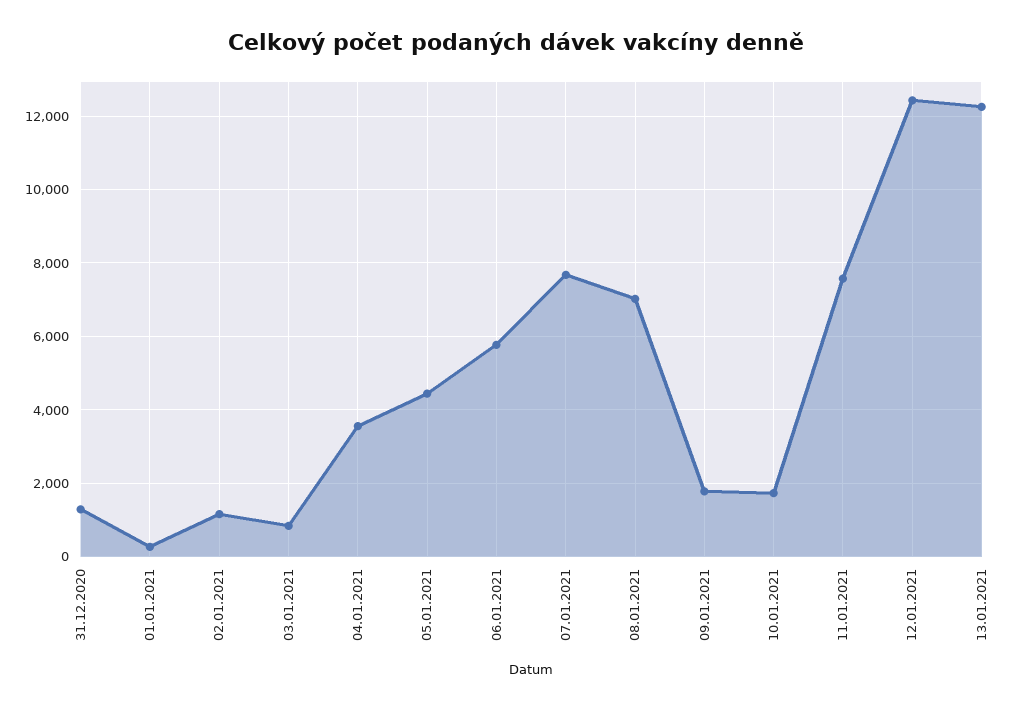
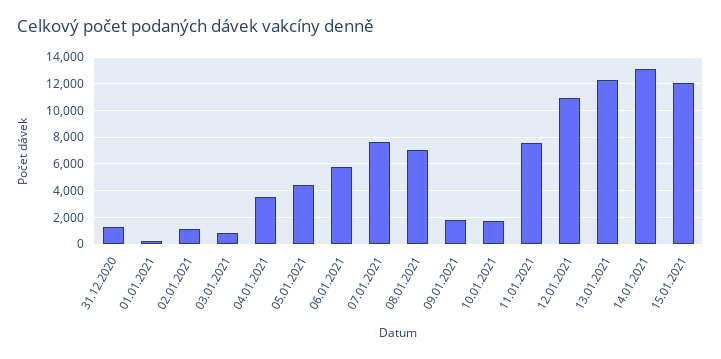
12.01.2021: 12400 -> 11000
14.01.2021: none -> 13000
15.01.2021: none -> 12000

